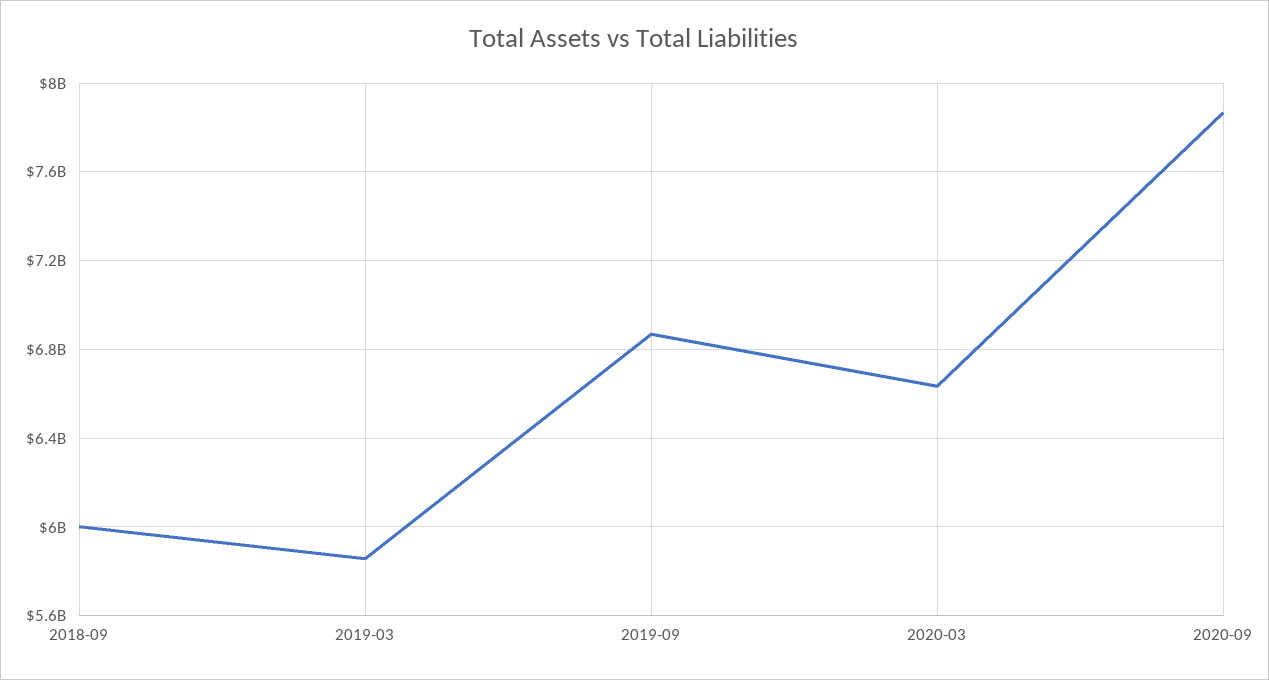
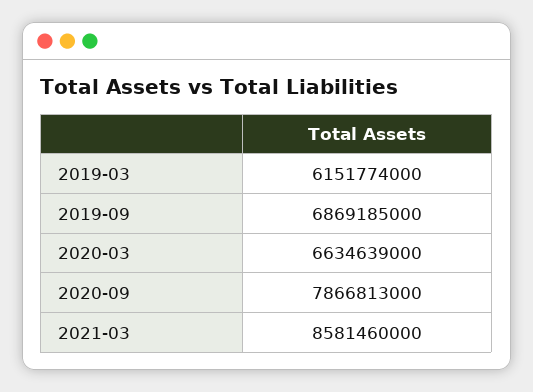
2018-09: 6000000000 -> none
2019-03: 5850000000 -> 6151774000
2021-03: none -> 8581460000

